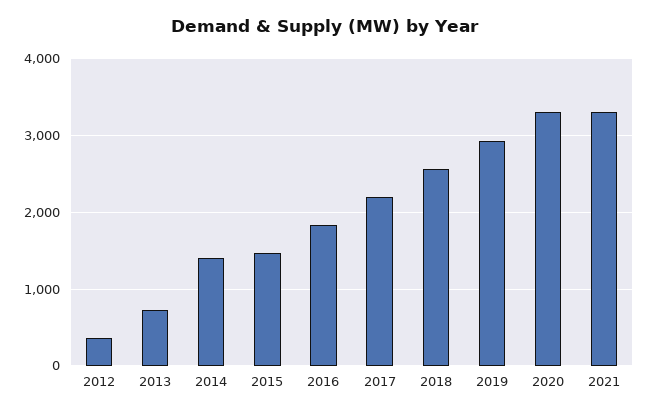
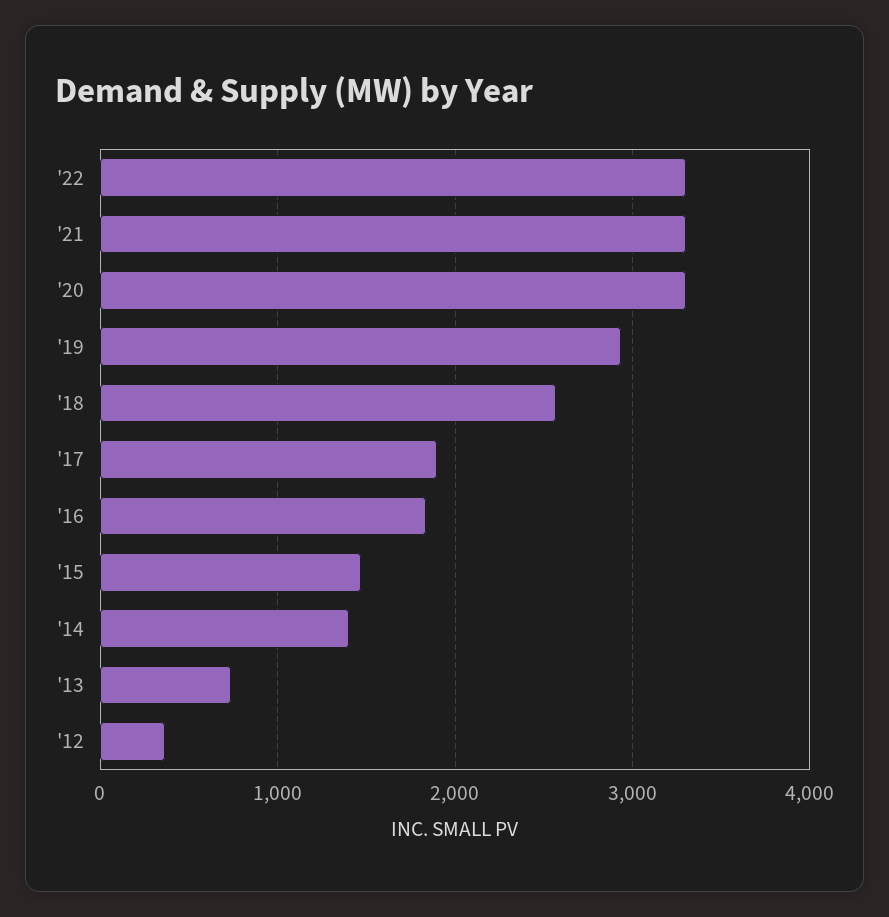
2017: 2200 -> 1900
'22: none -> 3300

